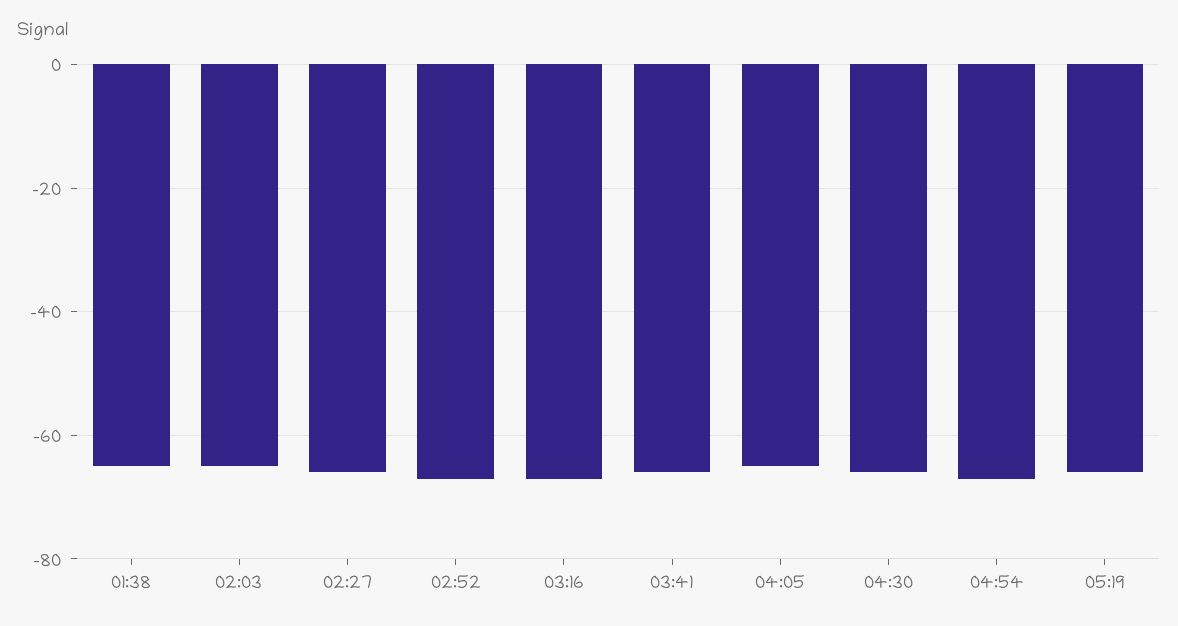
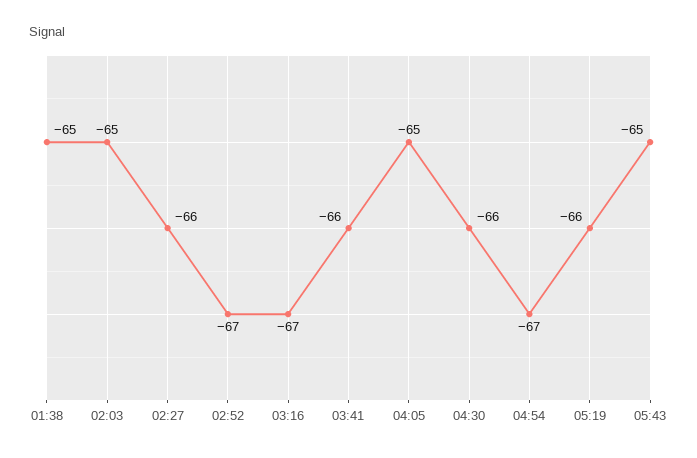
05:43: none -> -65

